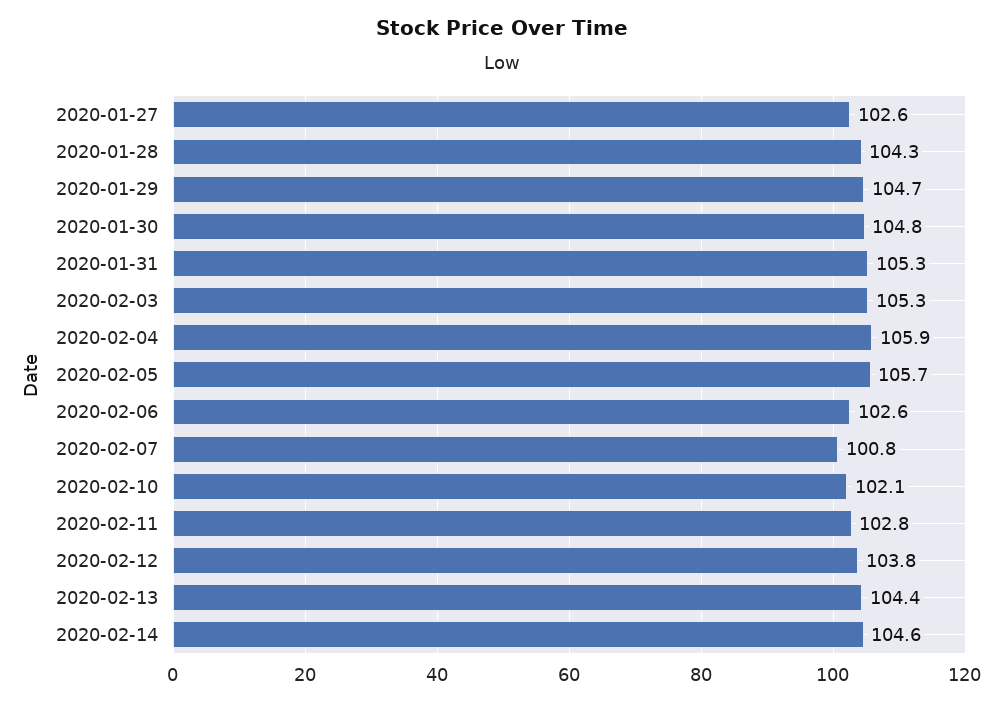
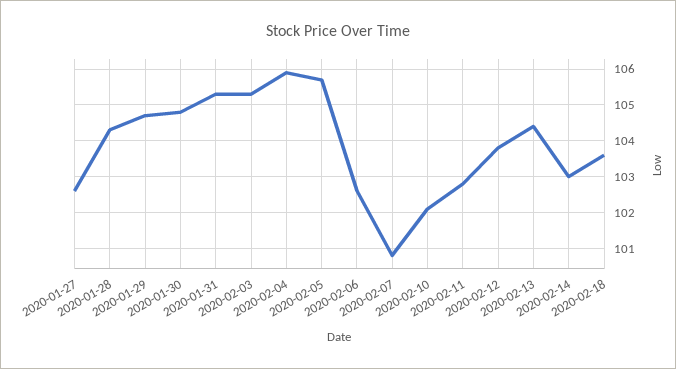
2020-02-14: 104.6 -> 103
2020-02-18: none -> 103.5

